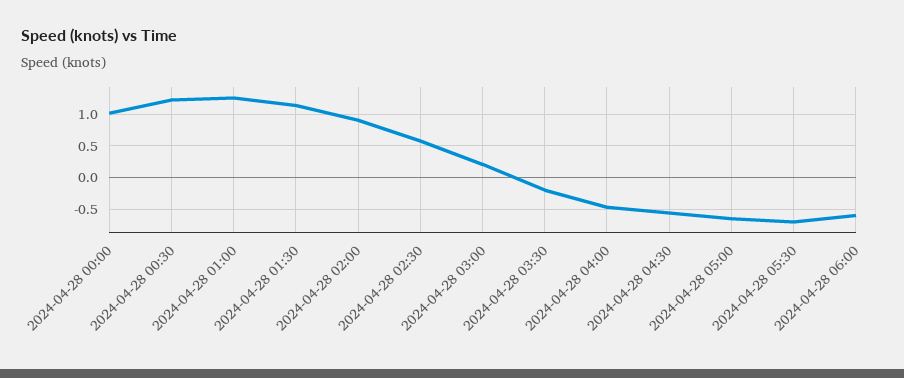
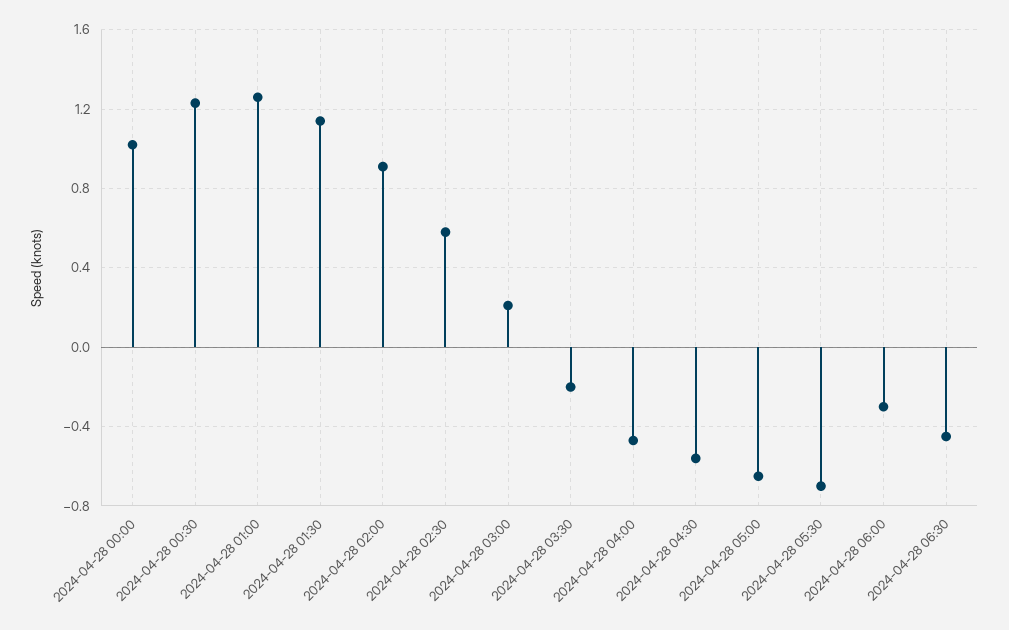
2024-04-28 06:00: -0.6 -> -0.3
2024-04-28 06:30: none -> -0.45

